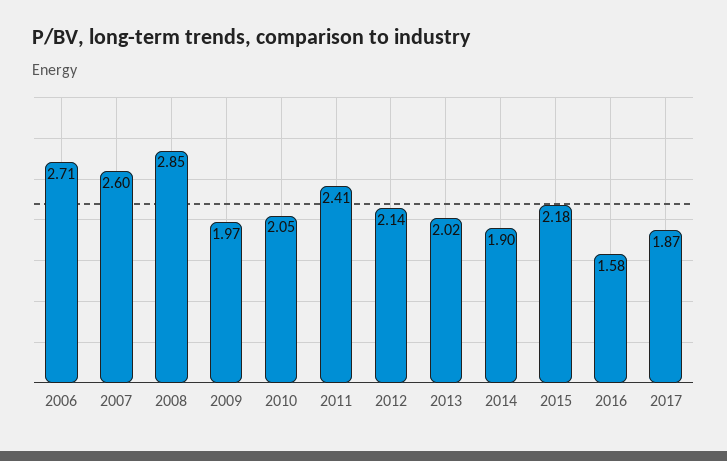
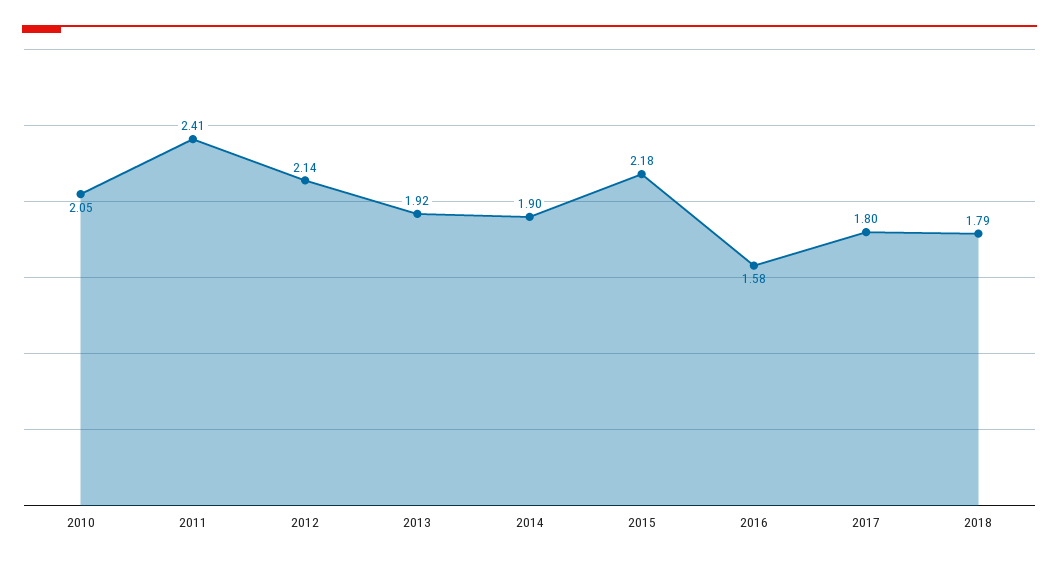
2006: 2.71 -> none
2007: 2.6 -> none
2008: 2.85 -> none
2009: 1.97 -> none
2013: 2.02 -> 1.92
2017: 1.87 -> 1.8
2018: none -> 1.79

